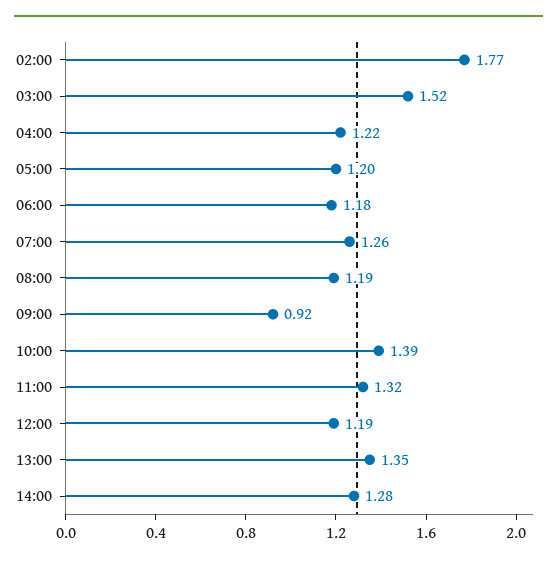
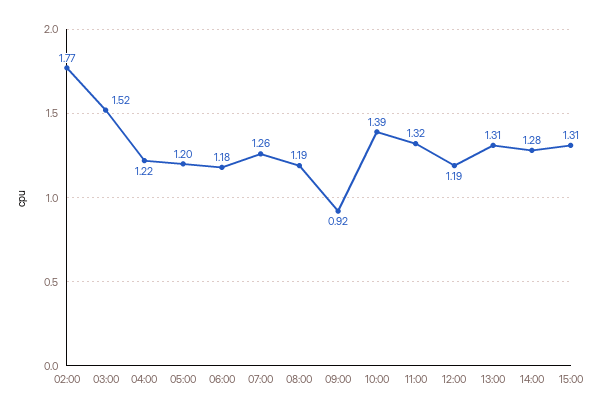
13:00: 1.35 -> 1.31
15:00: none -> 1.31

